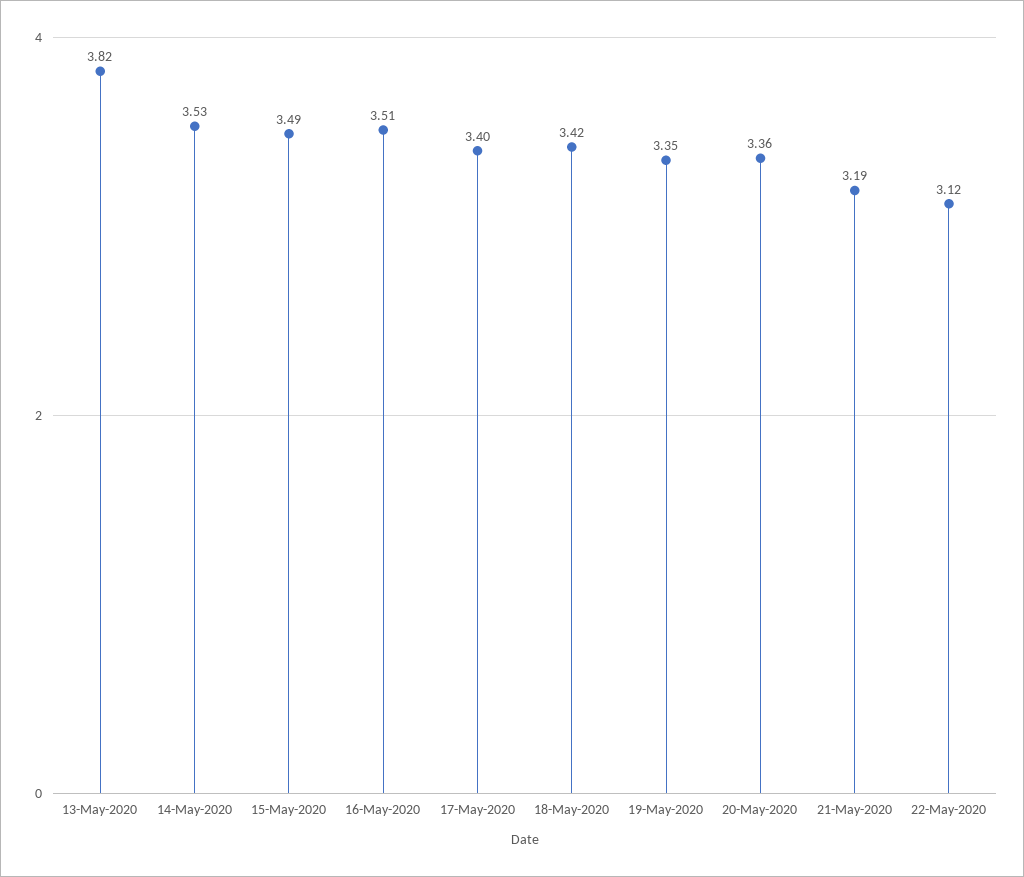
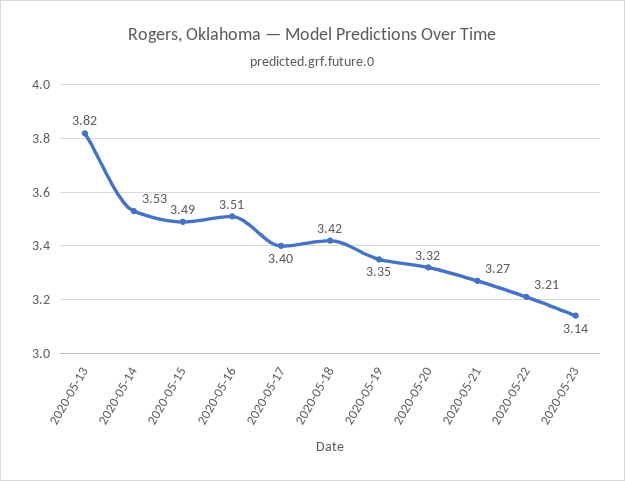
20-May-2020: 3.36 -> 3.32
21-May-2020: 3.19 -> 3.27
22-May-2020: 3.12 -> 3.21
2020-05-23: none -> 3.14

